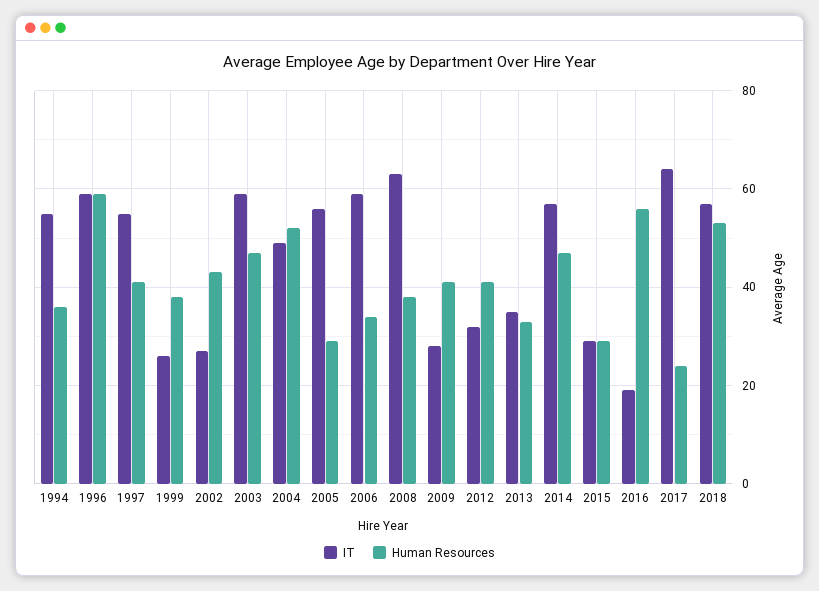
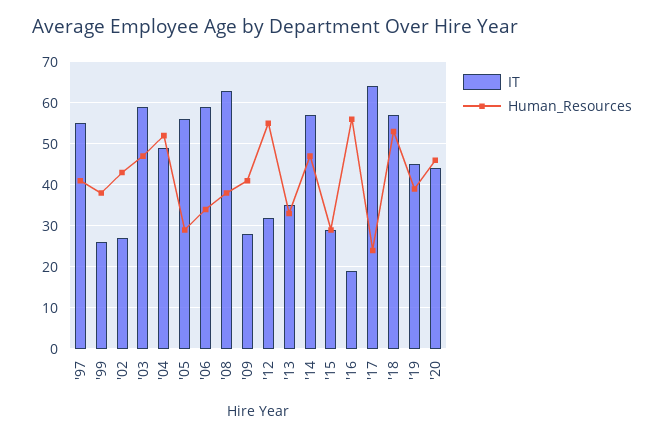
IT, 1994: 55 -> none
Human Resources, 1994: 35 -> none
IT, 1996: 60 -> none
Human Resources, 1996: 60 -> none
Human Resources, 2012: 40 -> 55
IT, '19: none -> 45
Human Resources, '19: none -> 40
IT, '20: none -> 45
Human Resources, '20: none -> 45

